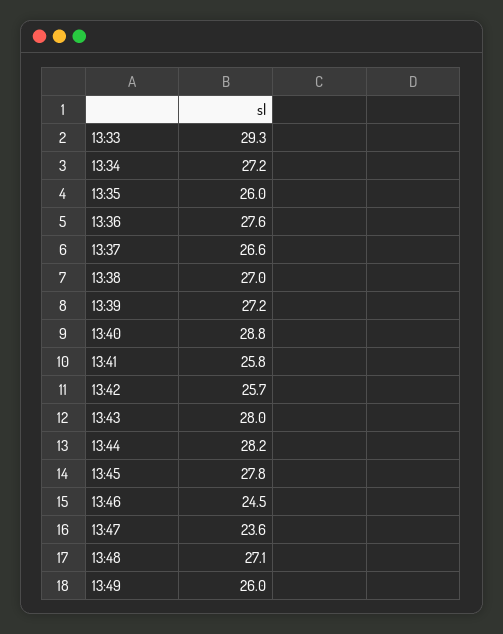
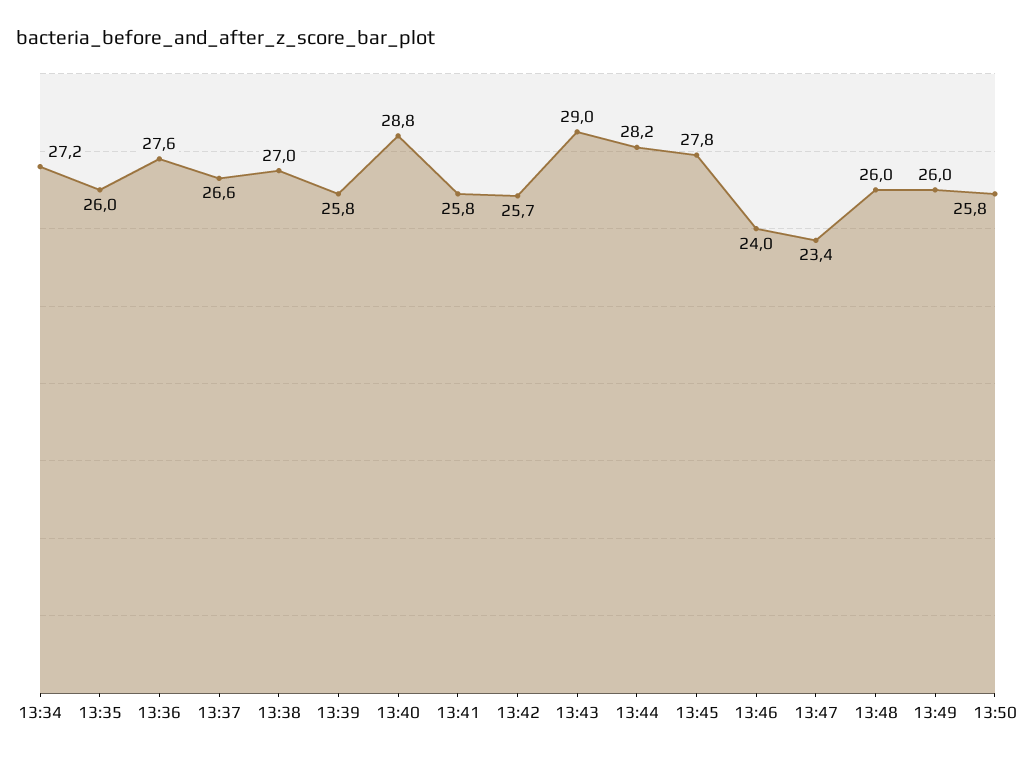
13:33: 29.3 -> none
13:39: 27.2 -> 25.8
13:43: 28 -> 29
13:46: 24.5 -> 24
13:47: 23.6 -> 23.4
13:48: 27.1 -> 26
13:50: none -> 25.8

